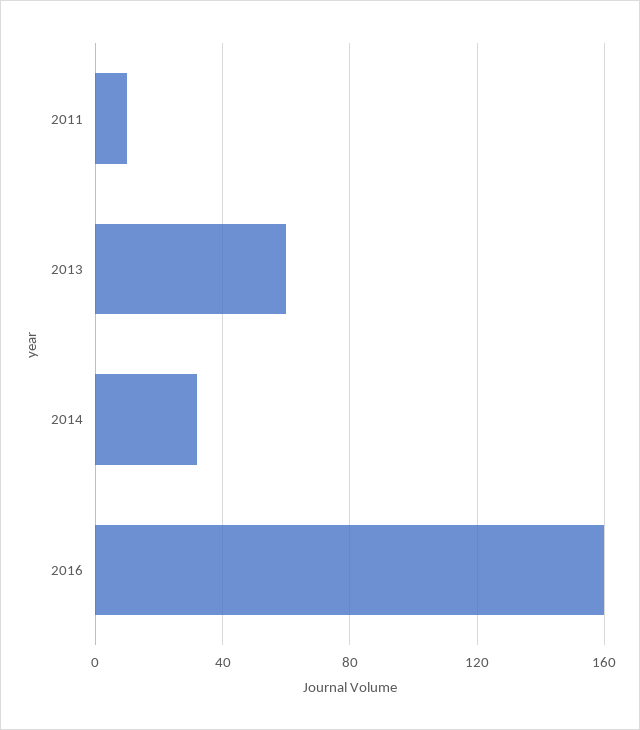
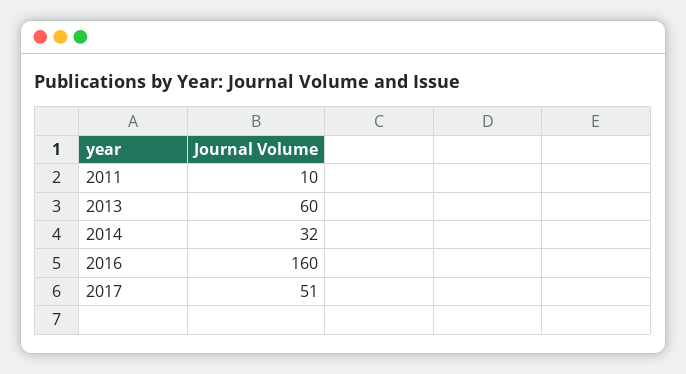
2017: none -> 51

